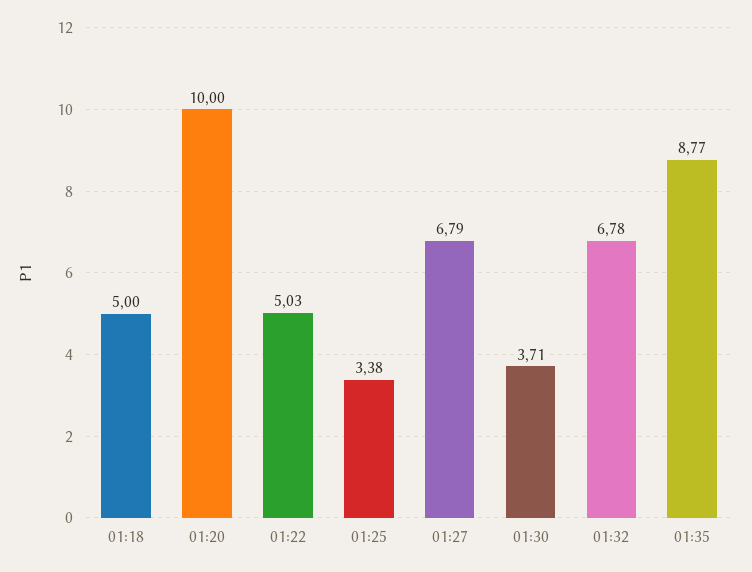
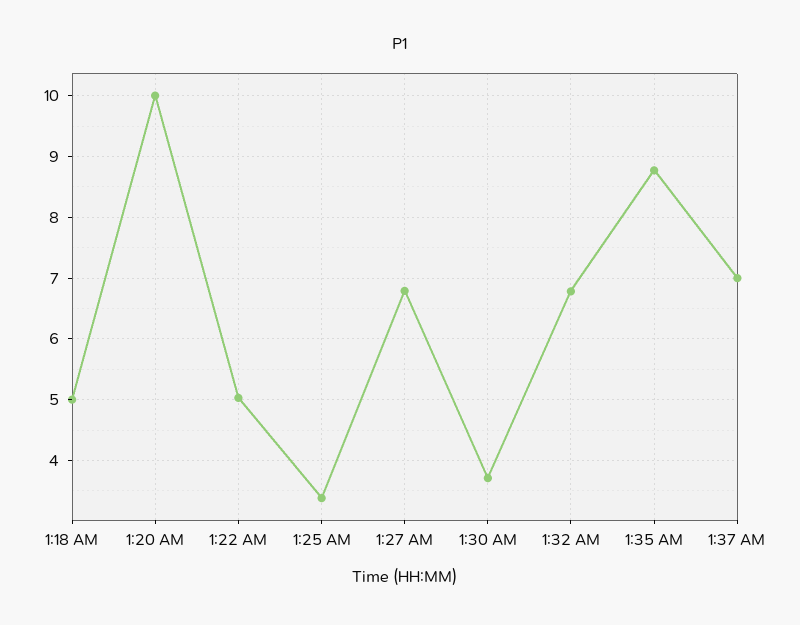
1:37 AM: none -> 7

